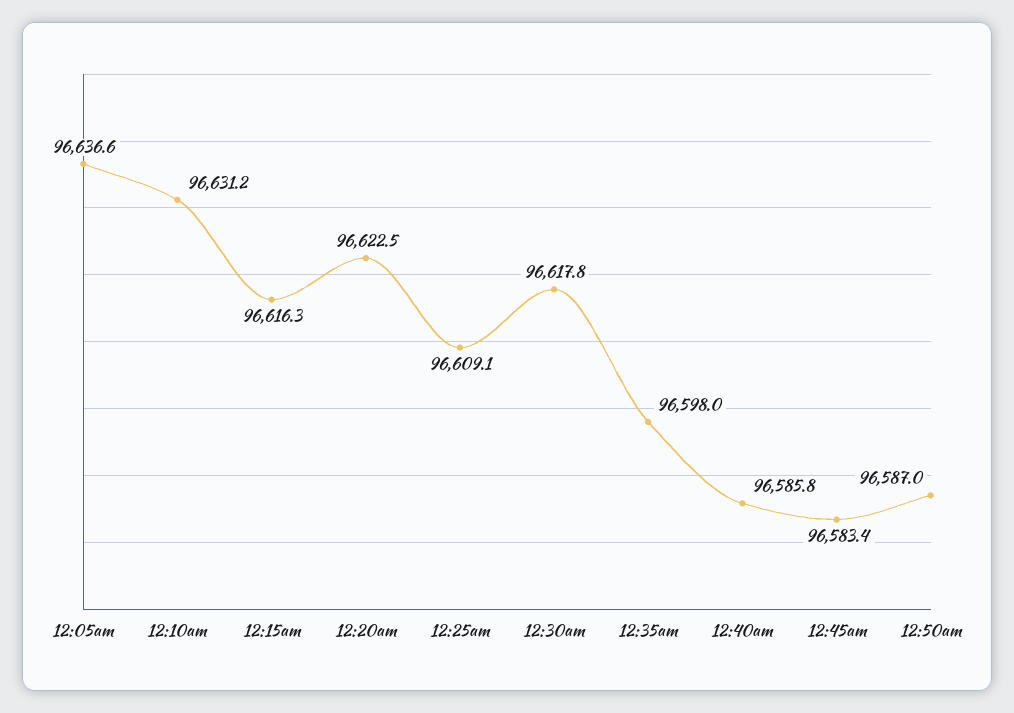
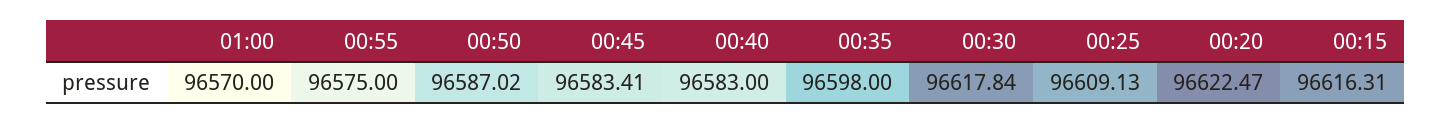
12:05am: 96636.6 -> none
12:10am: 96631.2 -> none
12:40am: 96585.8 -> 96583
01:00: none -> 96570
00:55: none -> 96575

